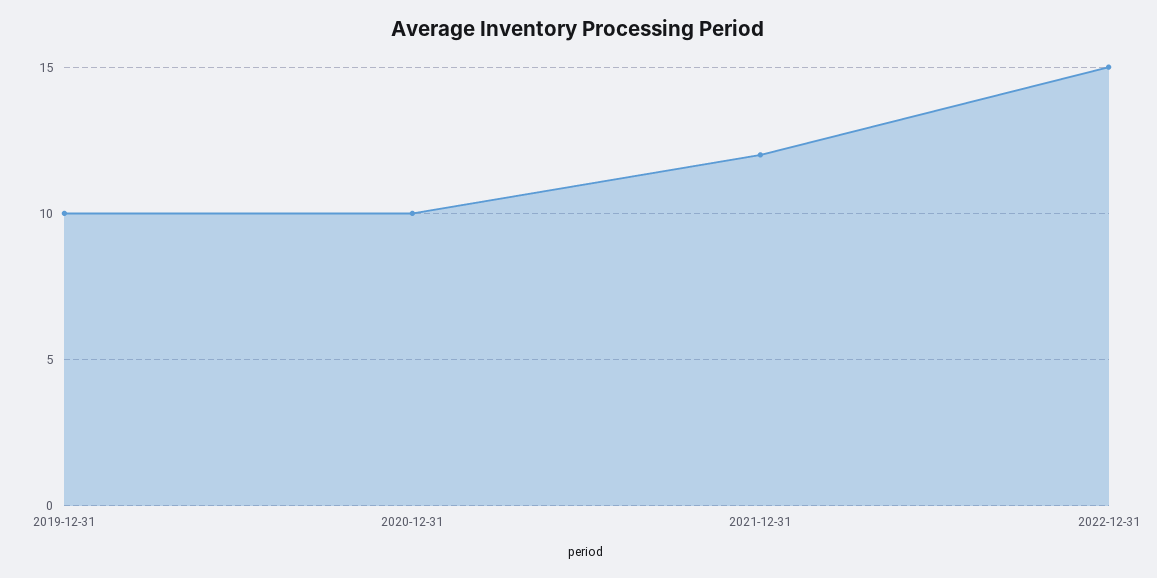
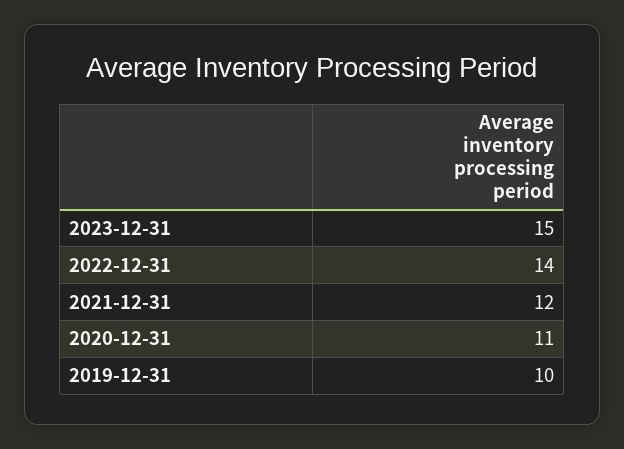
2020-12-31: 10 -> 11
2022-12-31: 15 -> 14
2023-12-31: none -> 15

